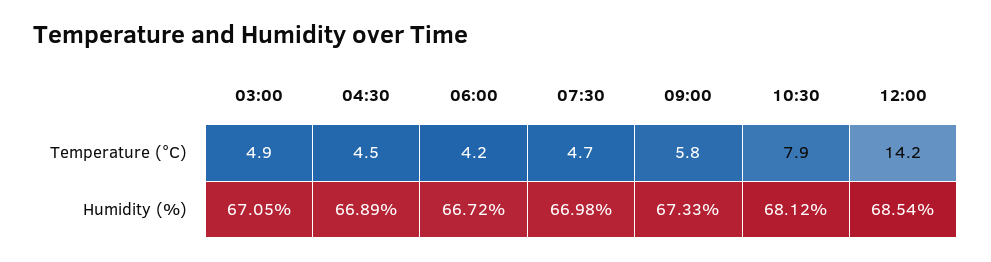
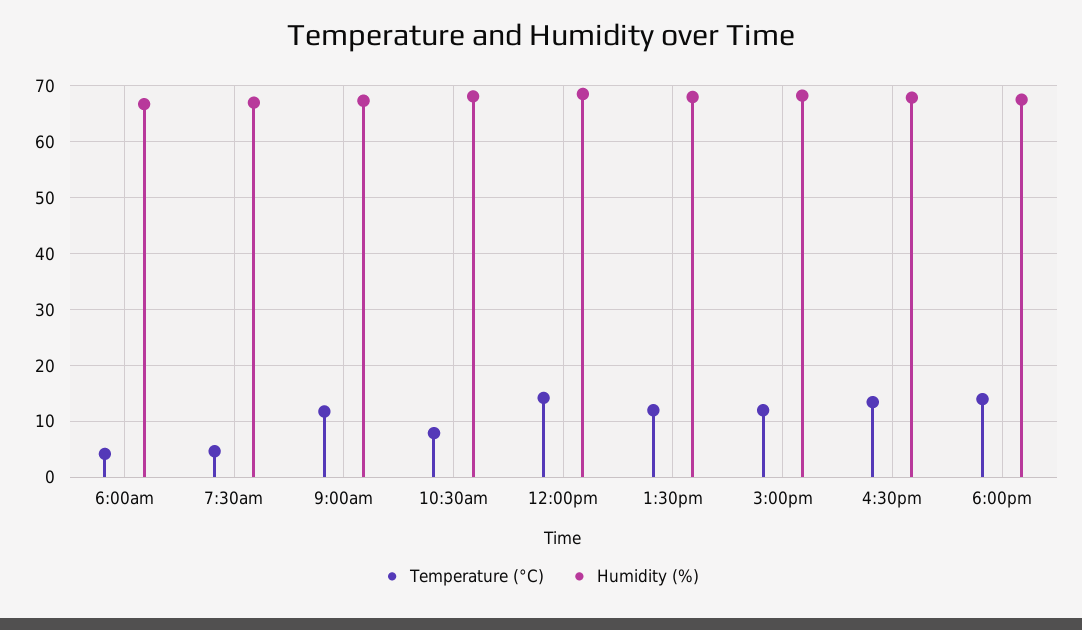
Temperature (°C), 03:00: 4.9 -> none
Temperature (°C), 04:30: 4.5 -> none
Temperature (°C), 09:00: 5.8 -> 12
Humidity (%), 03:00: 67.05 -> none
Humidity (%), 04:30: 66.89 -> none
Temperature (°C), 1:30pm: none -> 12
Humidity (%), 1:30pm: none -> 68
Temperature (°C), 3:00pm: none -> 12
Humidity (%), 3:00pm: none -> 68
Temperature (°C), 4:30pm: none -> 14
Humidity (%), 4:30pm: none -> 68
Temperature (°C), 6:00pm: none -> 14
Humidity (%), 6:00pm: none -> 68

